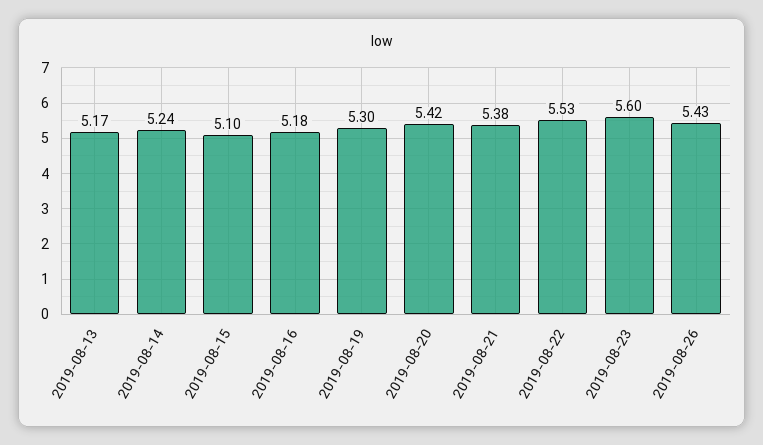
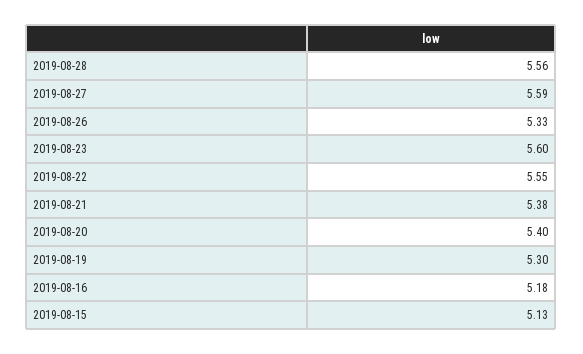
2019-08-13: 5.17 -> none
2019-08-14: 5.24 -> none
2019-08-15: 5.1 -> 5.13
2019-08-20: 5.42 -> 5.4
2019-08-22: 5.53 -> 5.55
2019-08-26: 5.43 -> 5.33
2019-08-28: none -> 5.56
2019-08-27: none -> 5.59

